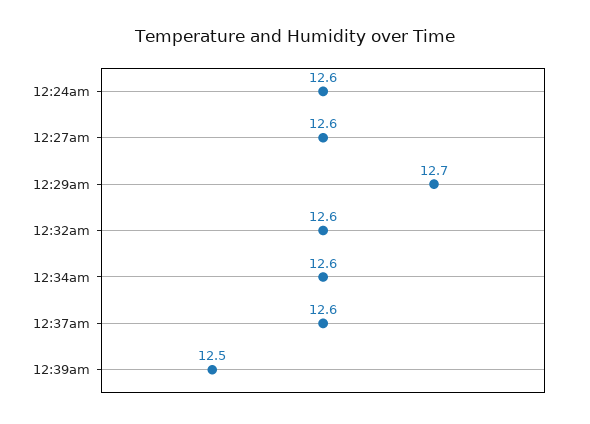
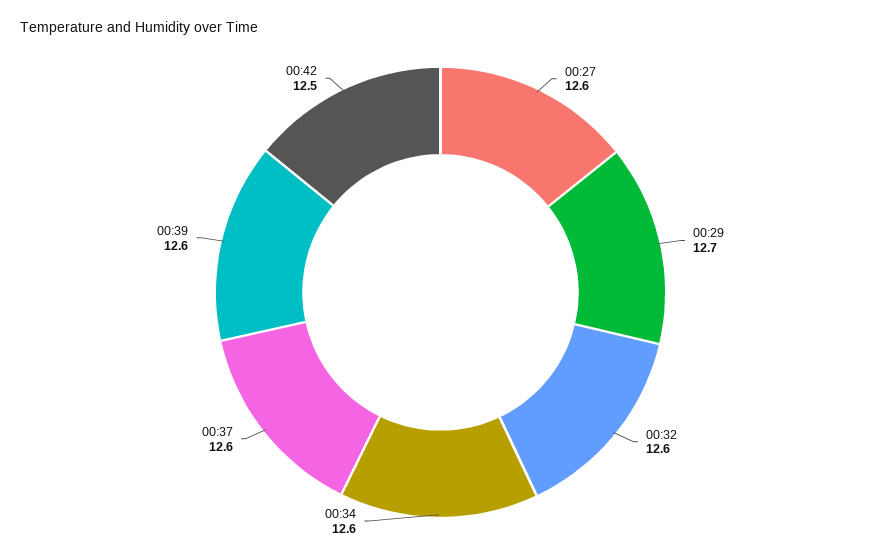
12:24am: 12.6 -> none
12:39am: 12.5 -> 12.6
00:42: none -> 12.5

